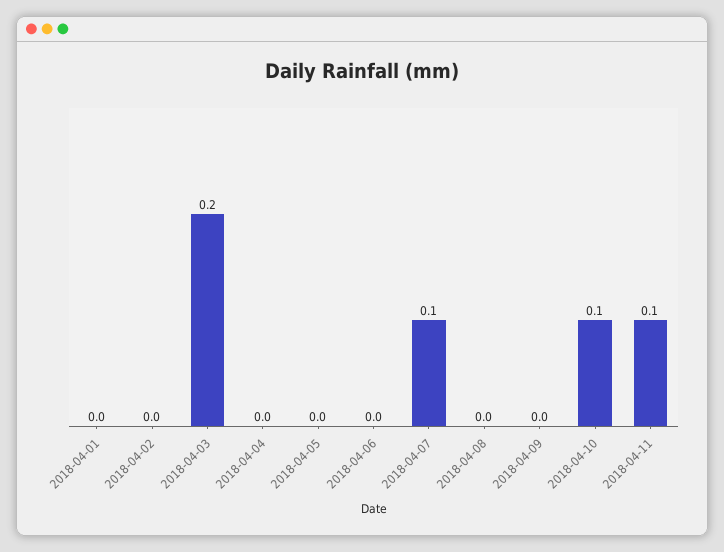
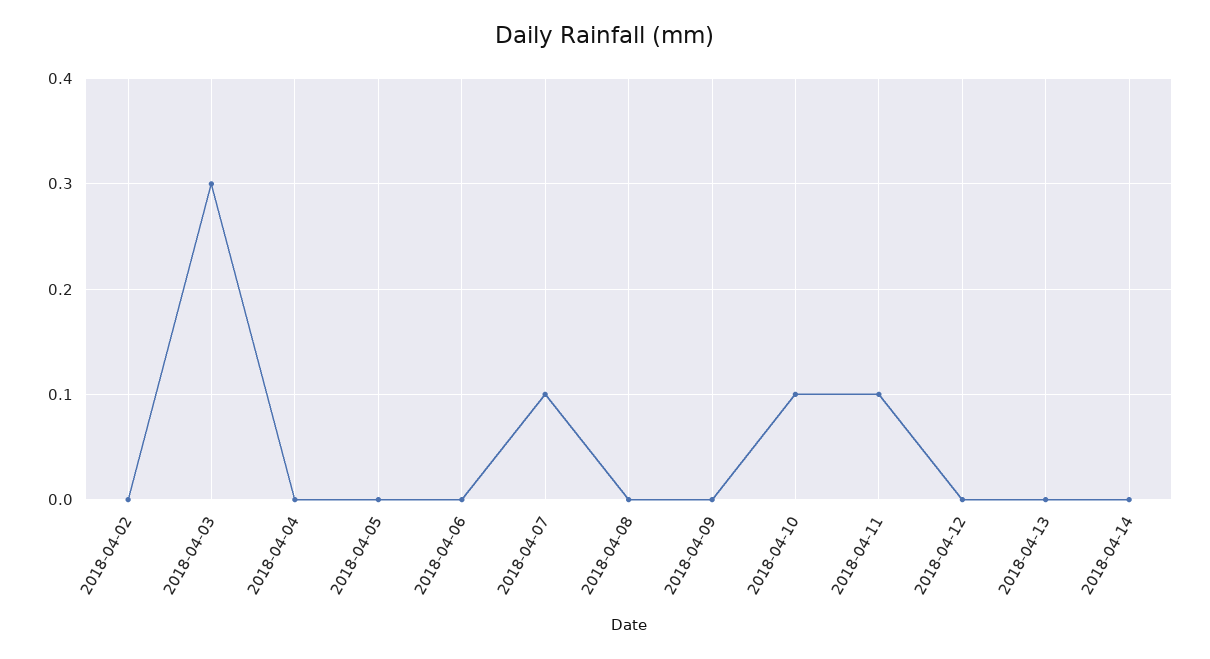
2018-04-01: 0 -> none
2018-04-03: 0.2 -> 0.3
2018-04-12: none -> 0
2018-04-13: none -> 0
2018-04-14: none -> 0

